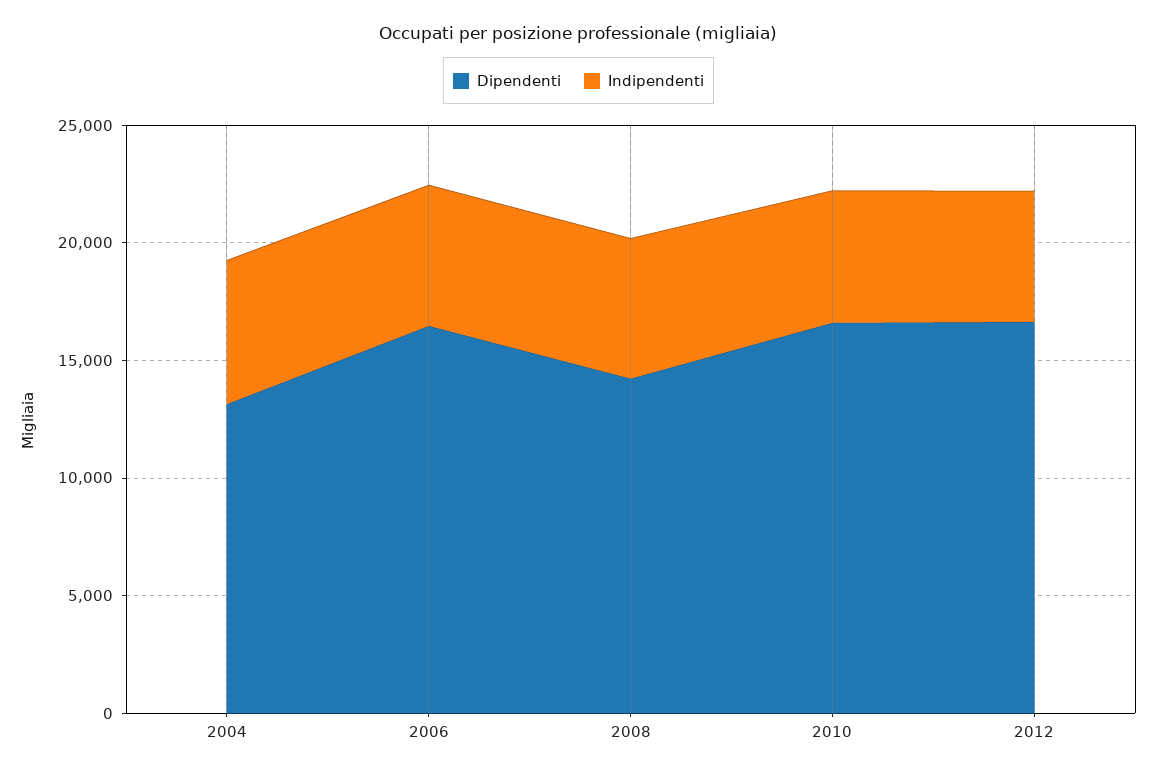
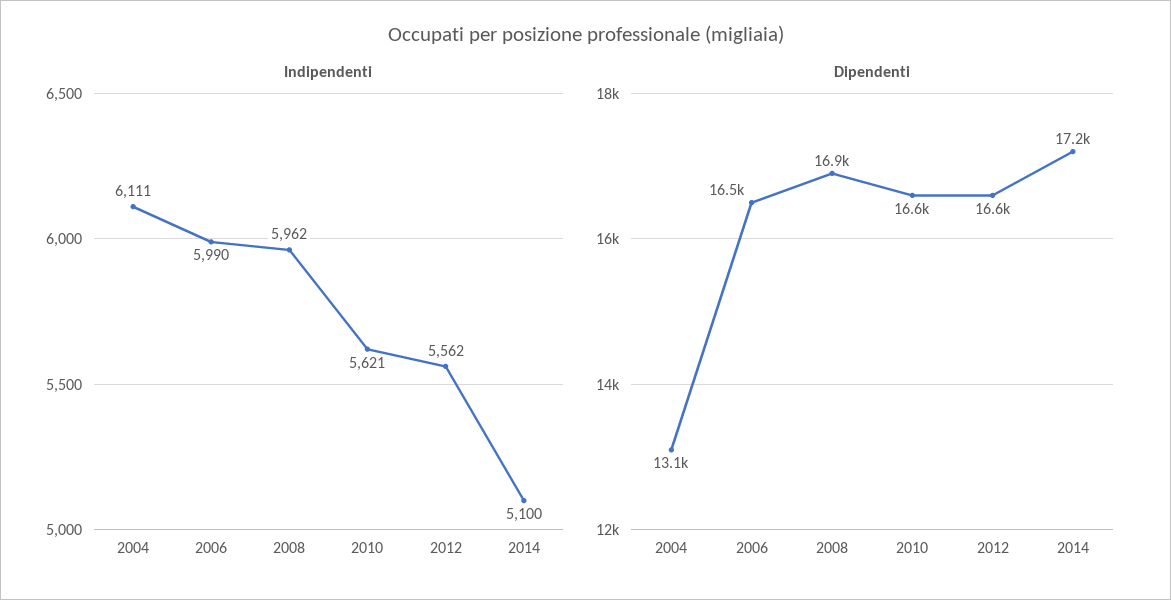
Dipendenti, 2008: 14000 -> 16900
Indipendenti, 2014: none -> 5100
Dipendenti, 2014: none -> 17200

